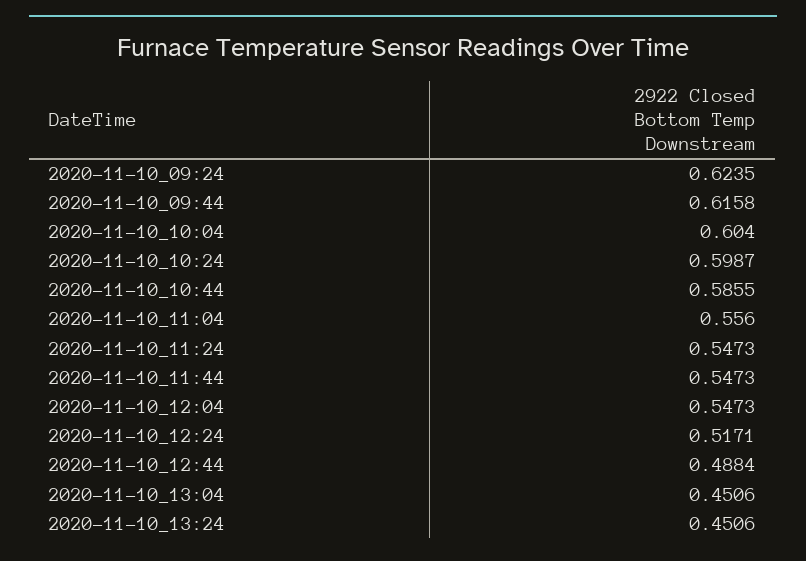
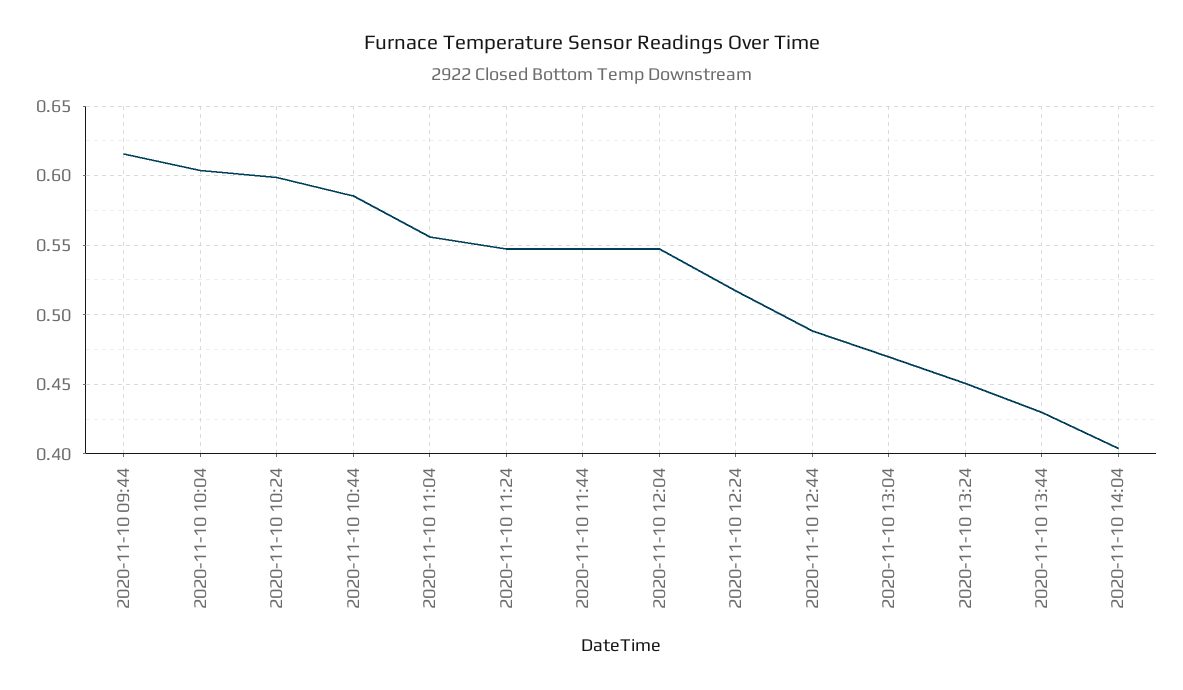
2020-11-10_09:24: 0.6235 -> none
2020-11-10_13:04: 0.4506 -> 0.47
2020-11-10 13:44: none -> 0.43
2020-11-10 14:04: none -> 0.405

